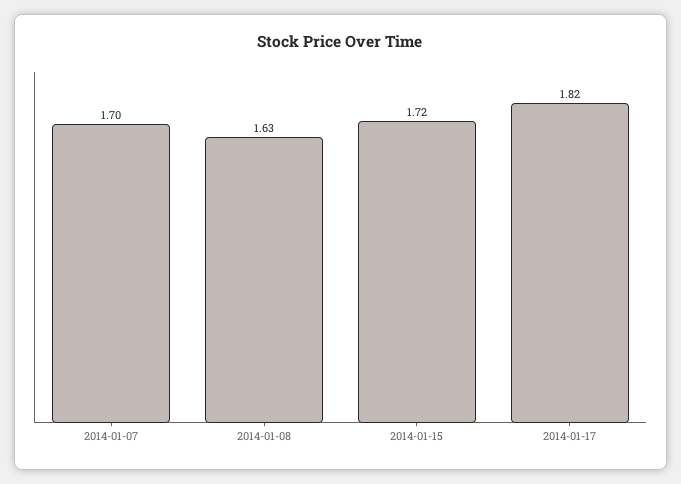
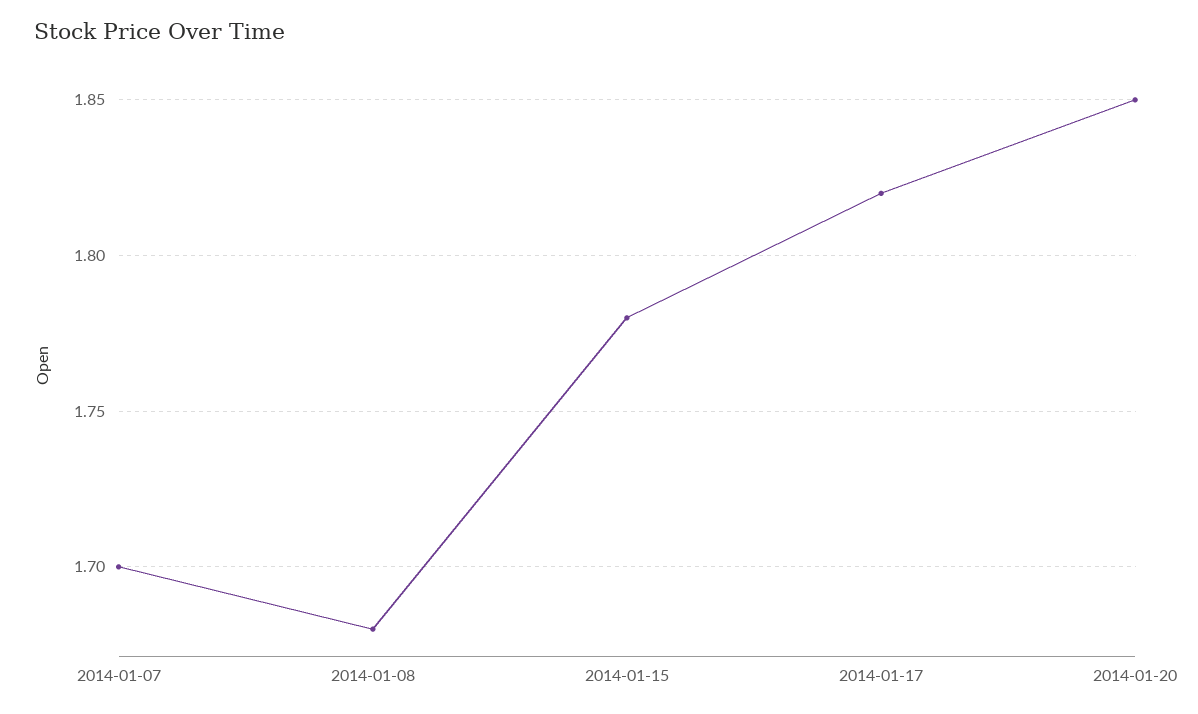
2014-01-08: 1.63 -> 1.68
2014-01-15: 1.72 -> 1.78
2014-01-20: none -> 1.85

